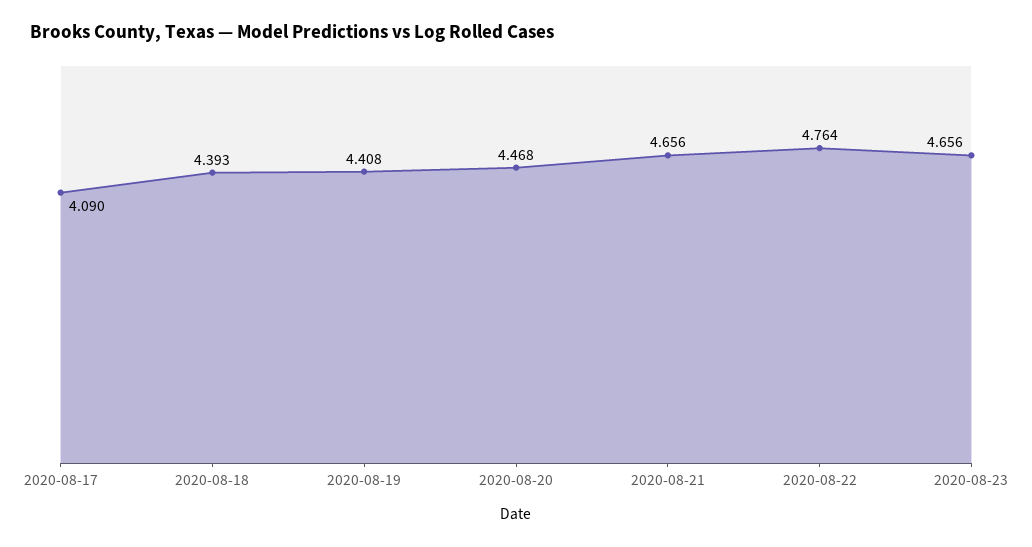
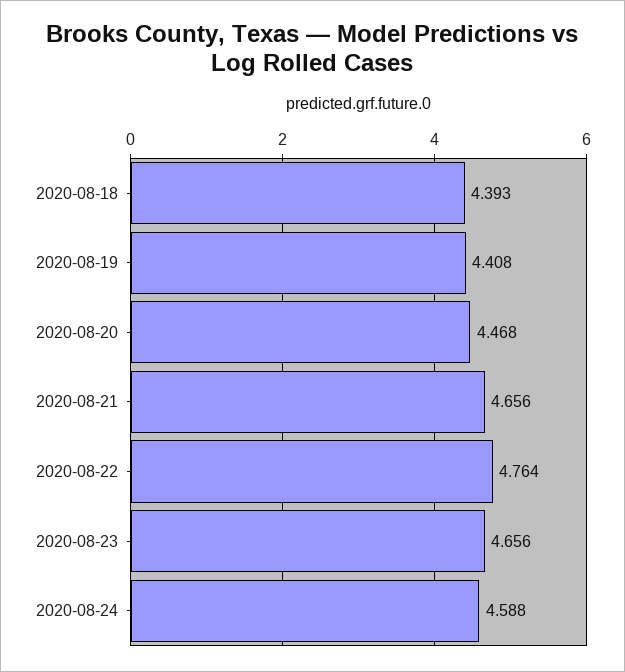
2020-08-17: 4.09 -> none
2020-08-24: none -> 4.588

